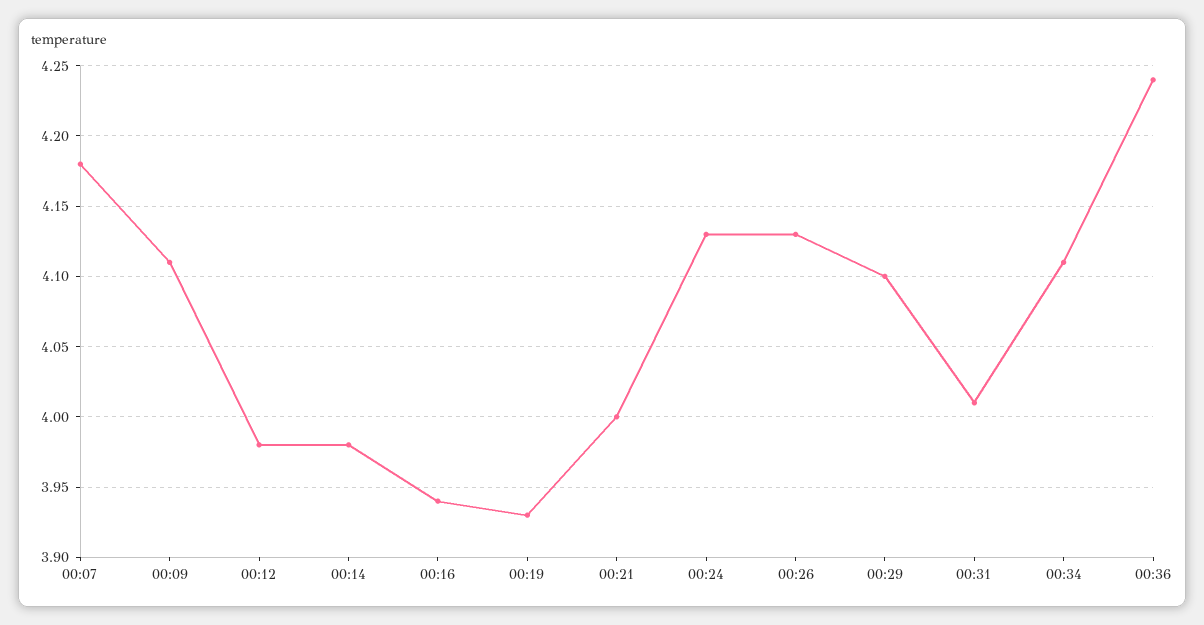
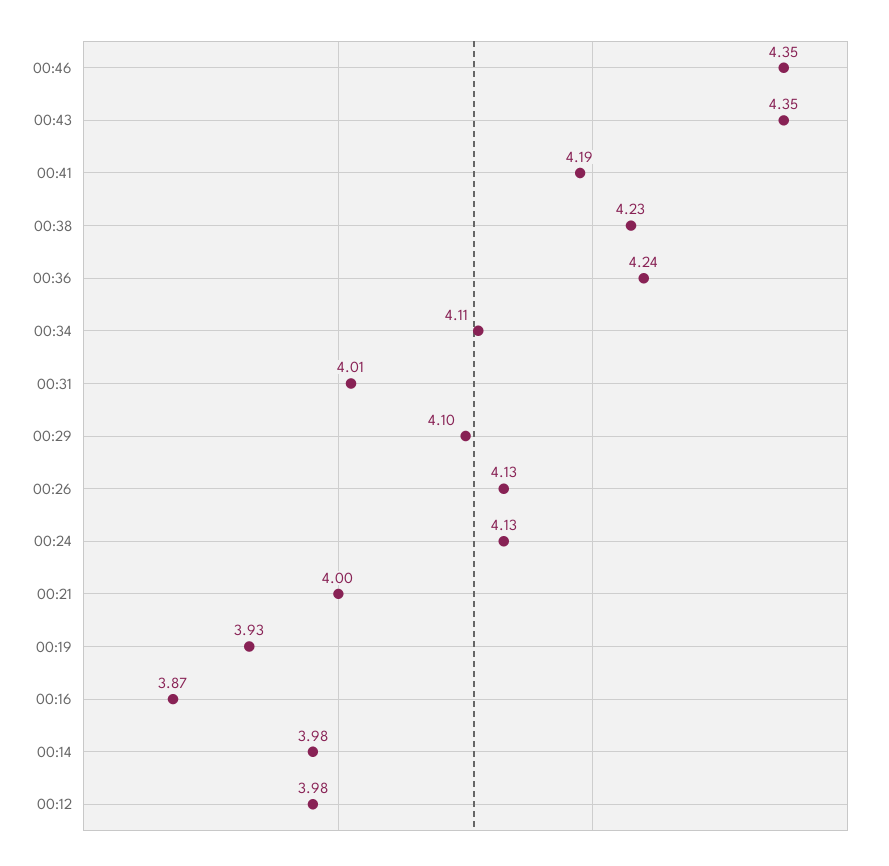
00:07: 4.18 -> none
00:09: 4.11 -> none
00:16: 3.94 -> 3.87
00:46: none -> 4.35
00:43: none -> 4.35
00:41: none -> 4.19
00:38: none -> 4.23

